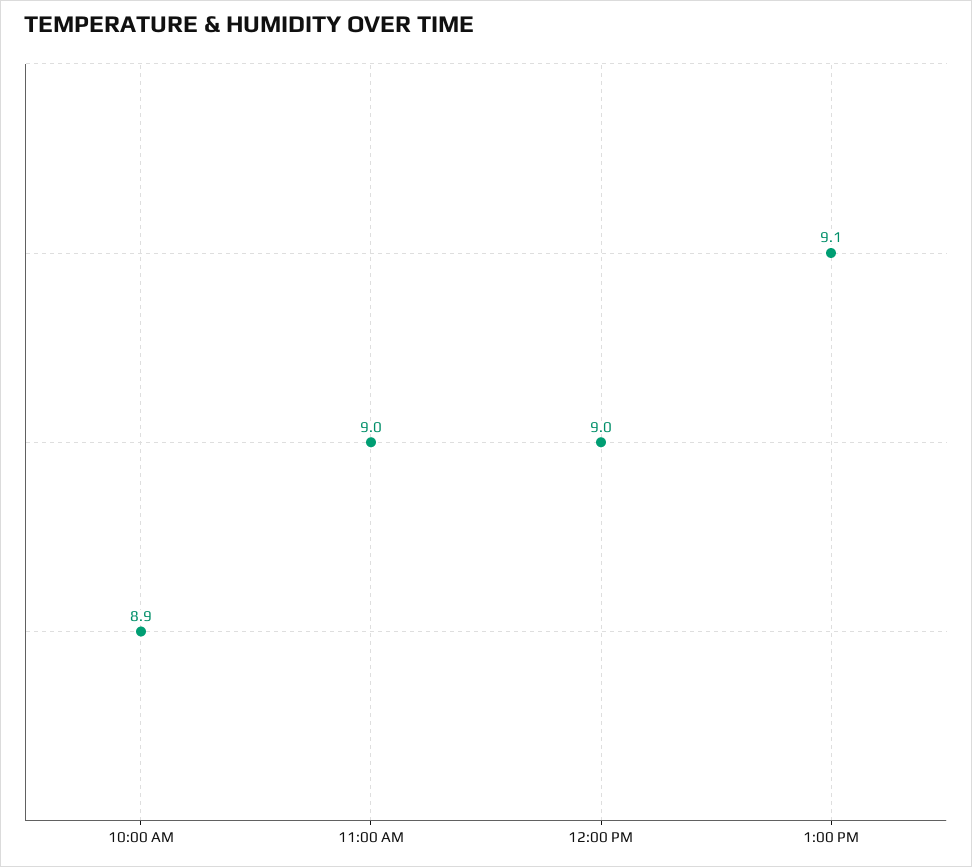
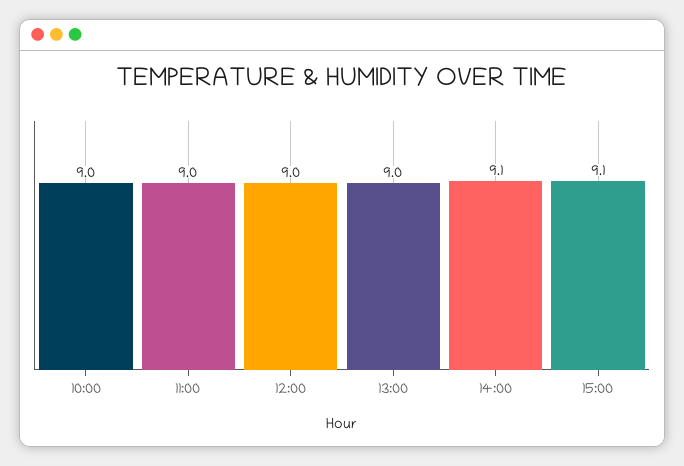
10:00 AM: 8.9 -> 9
1:00 PM: 9.1 -> 9
14:00: none -> 9.1
15:00: none -> 9.1

